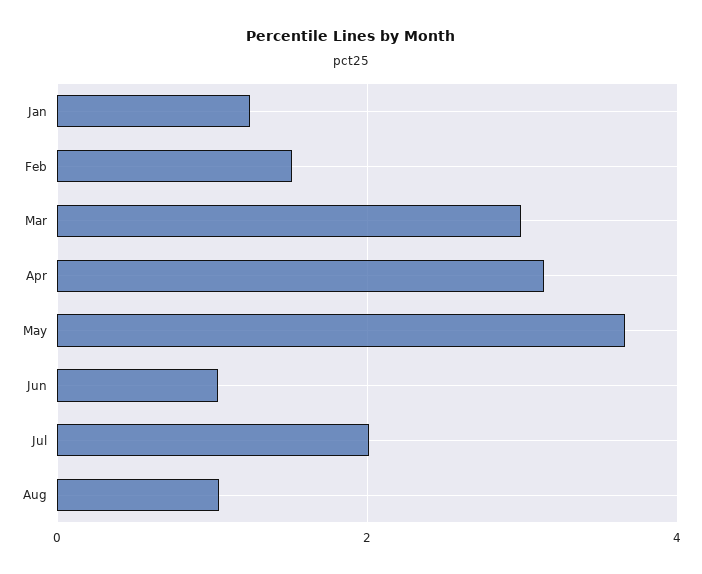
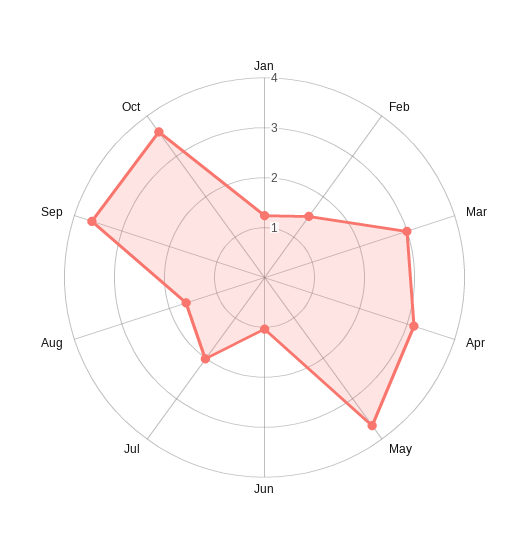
Aug: 1 -> 1.6
Sep: none -> 3.6
Oct: none -> 3.6

